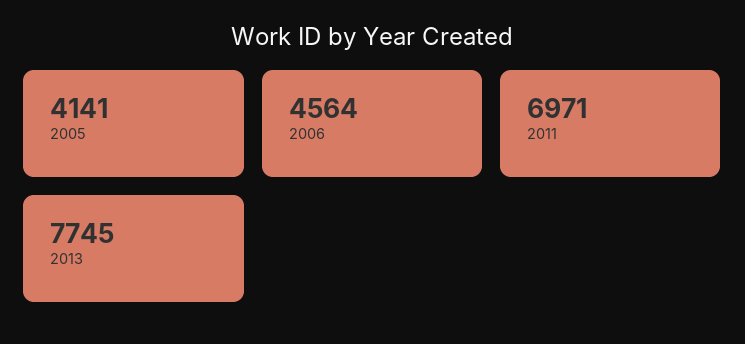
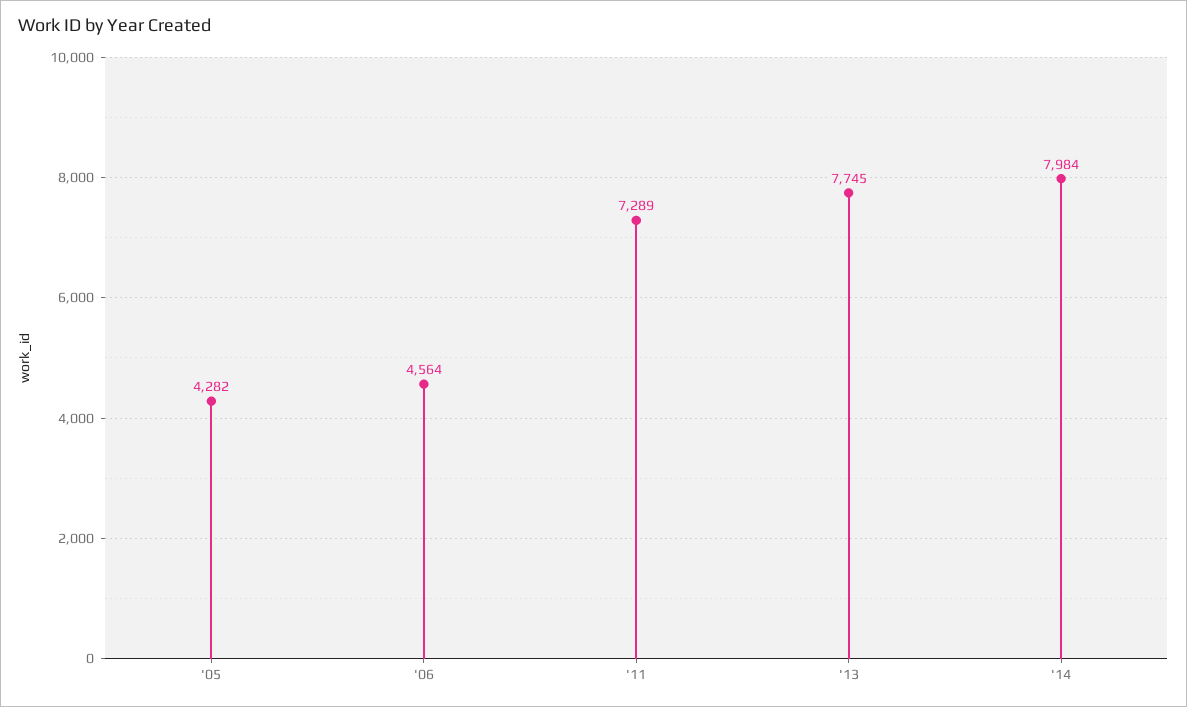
2005: 4141 -> 4282
2011: 6971 -> 7289
'14: none -> 7984

